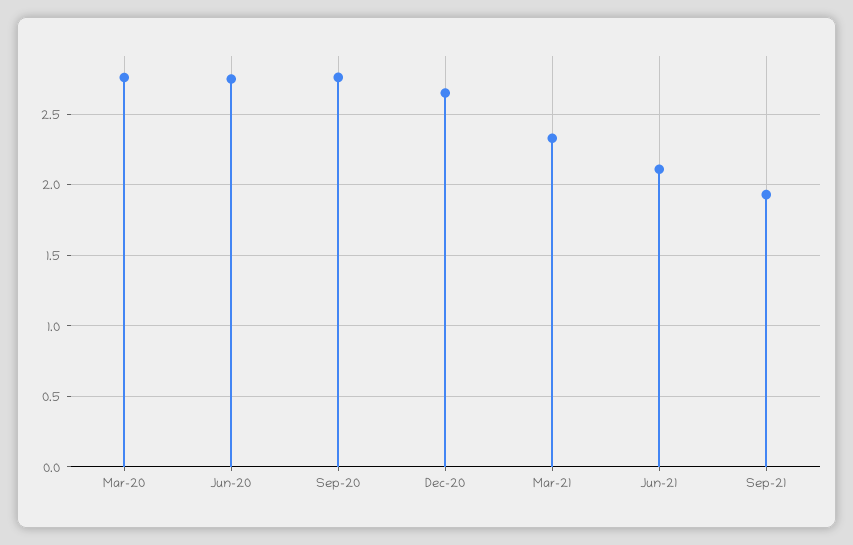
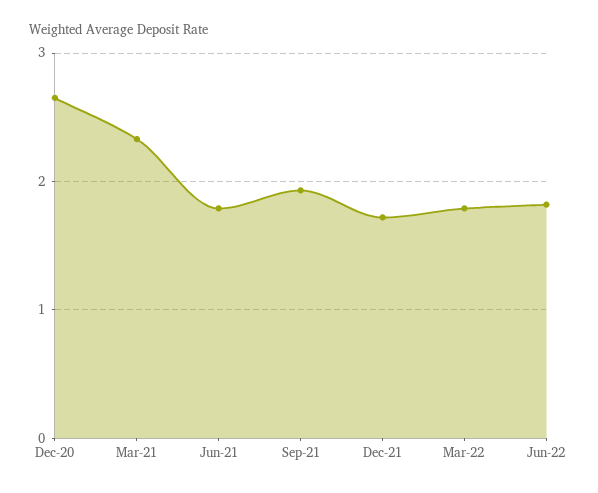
Mar-20: 2.75 -> none
Jun-20: 2.75 -> none
Sep-20: 2.75 -> none
Jun-21: 2.1 -> 1.8
Dec-21: none -> 1.7
Mar-22: none -> 1.8
Jun-22: none -> 1.8

